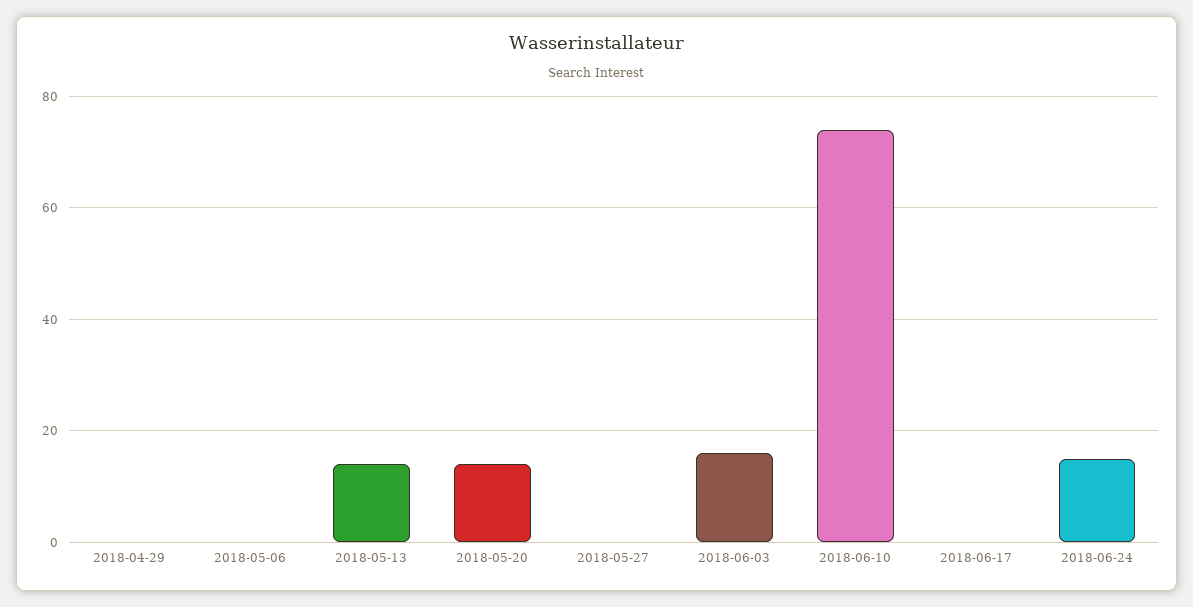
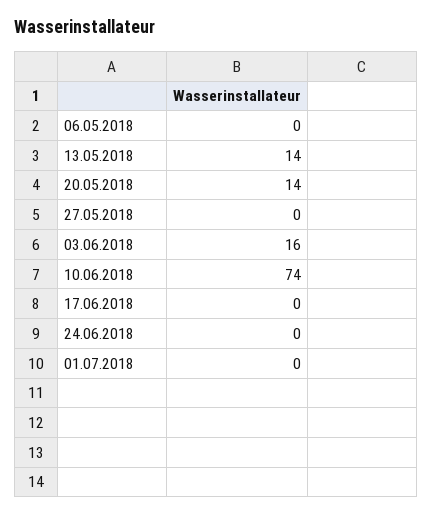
2018-04-29: 0 -> none
2018-06-24: 15 -> 0
01.07.2018: none -> 0

